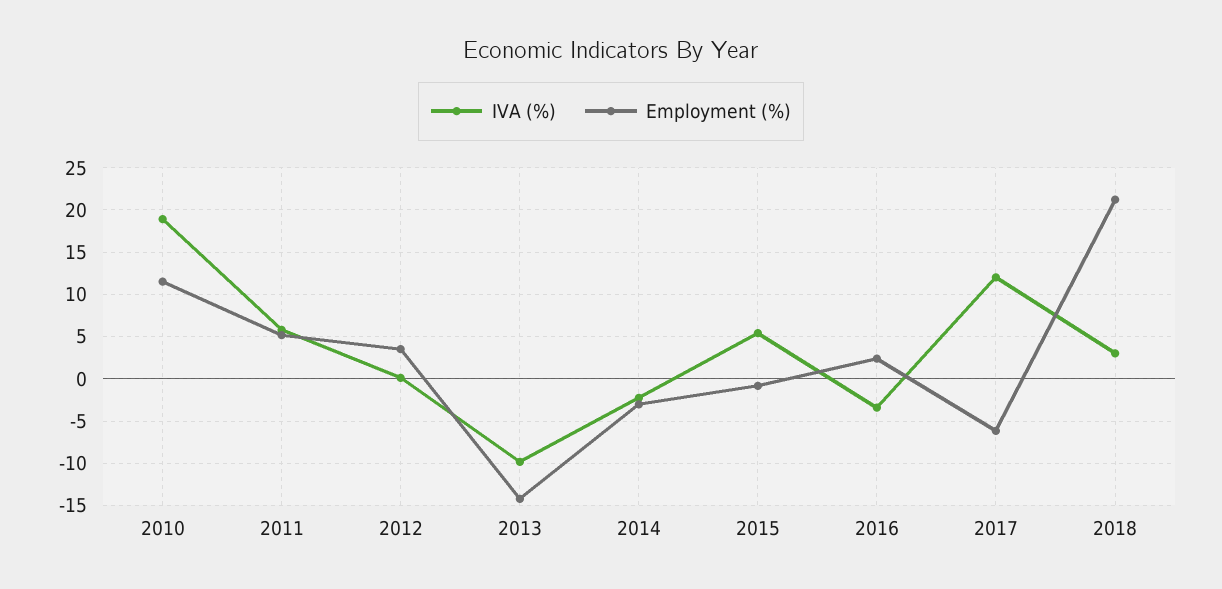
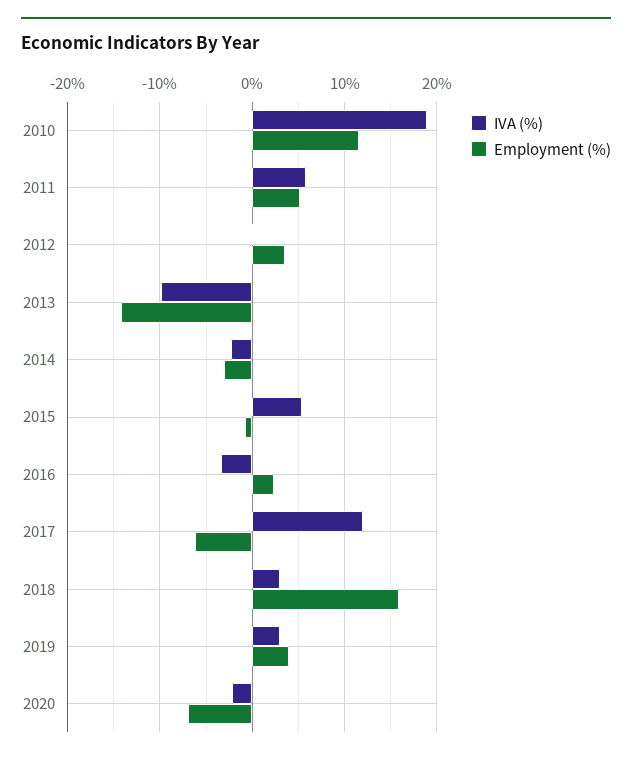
Employment (%), 2018: 21 -> 16
IVA (%), 2019: none -> 3
Employment (%), 2019: none -> 4
IVA (%), 2020: none -> -2
Employment (%), 2020: none -> -7

